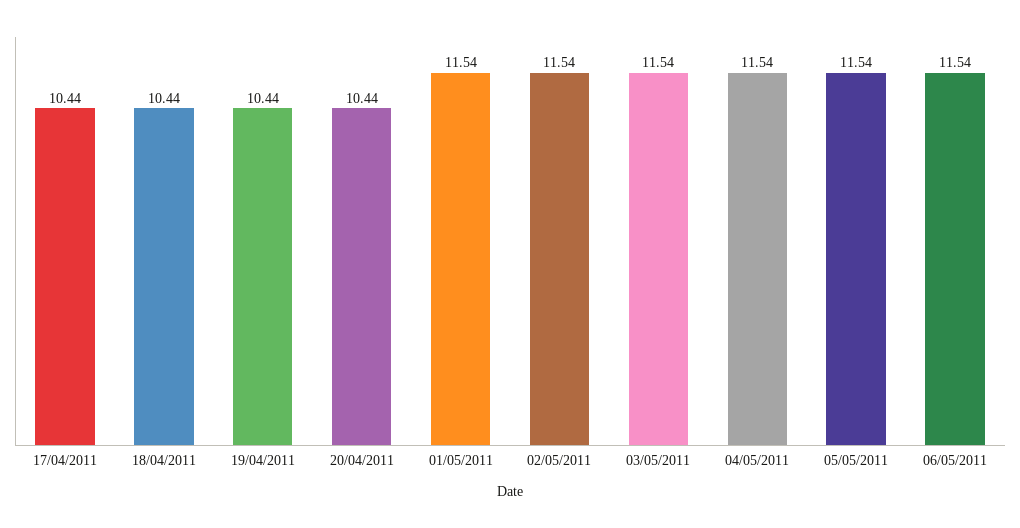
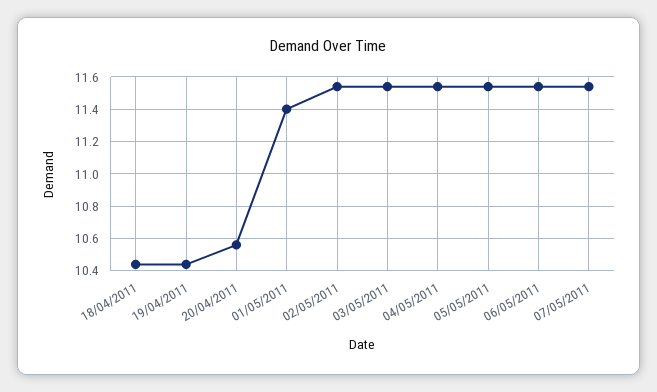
17/04/2011: 10.44 -> none
20/04/2011: 10.44 -> 10.55
01/05/2011: 11.54 -> 11.4
07/05/2011: none -> 11.55

